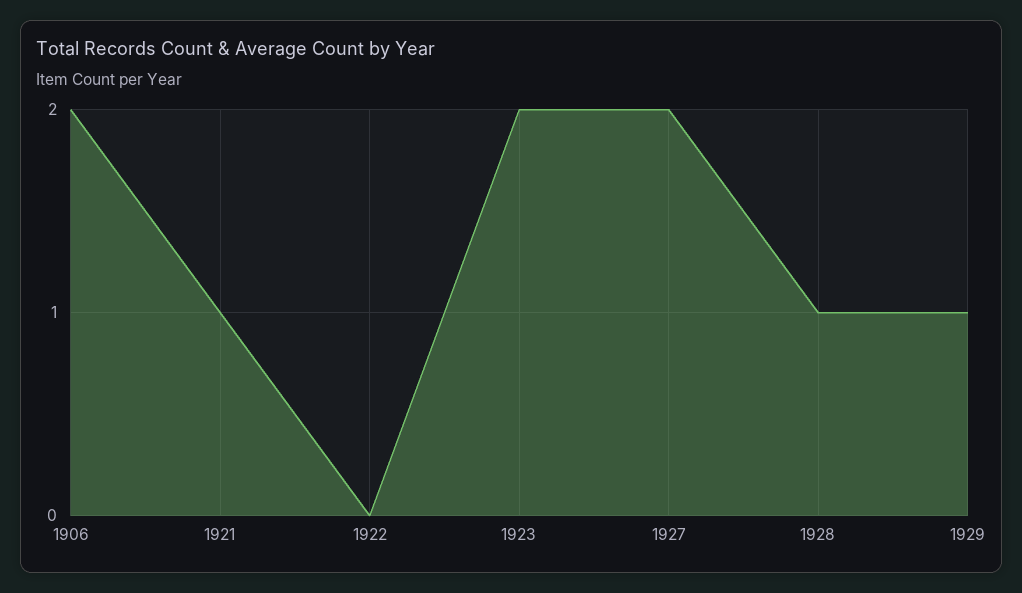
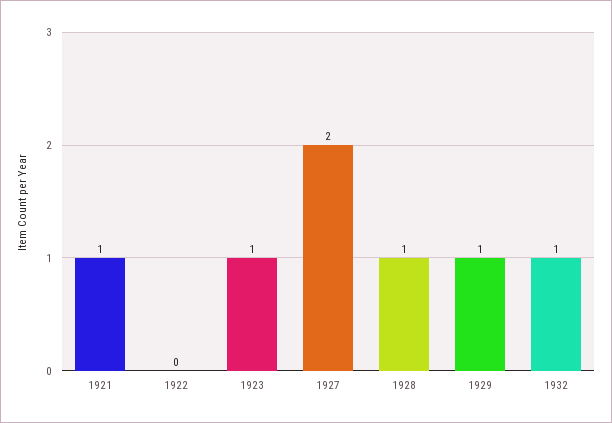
1906: 2 -> none
1923: 2 -> 1
1932: none -> 1

